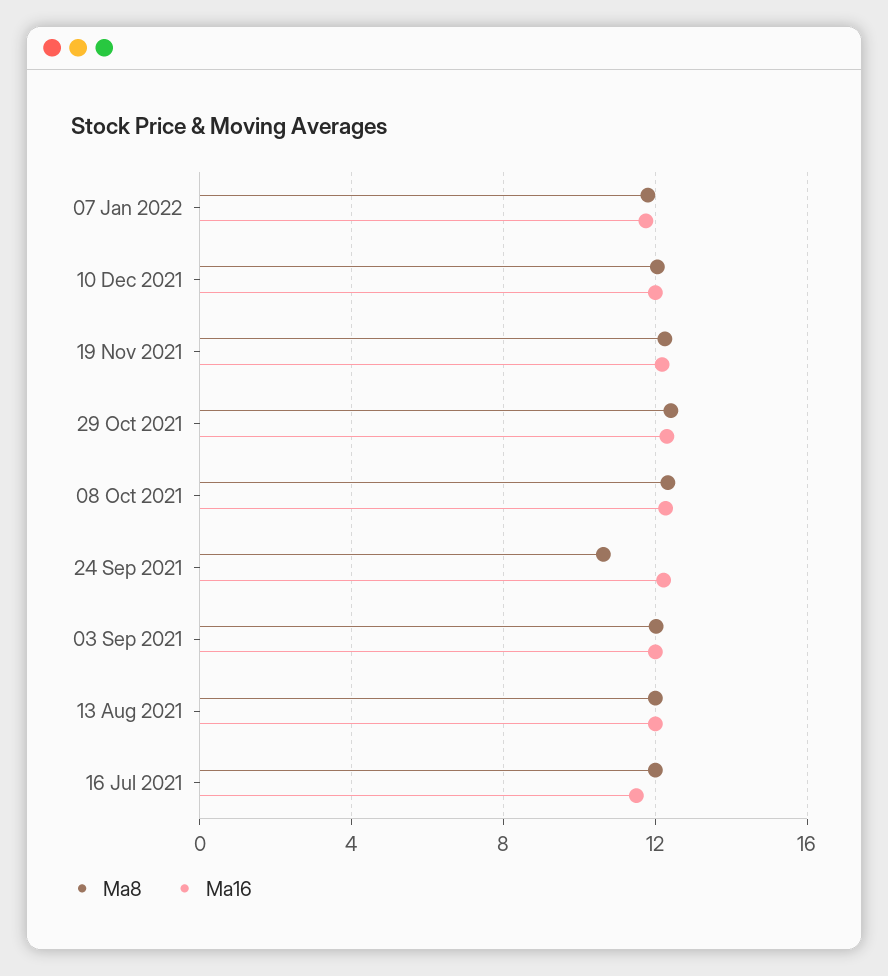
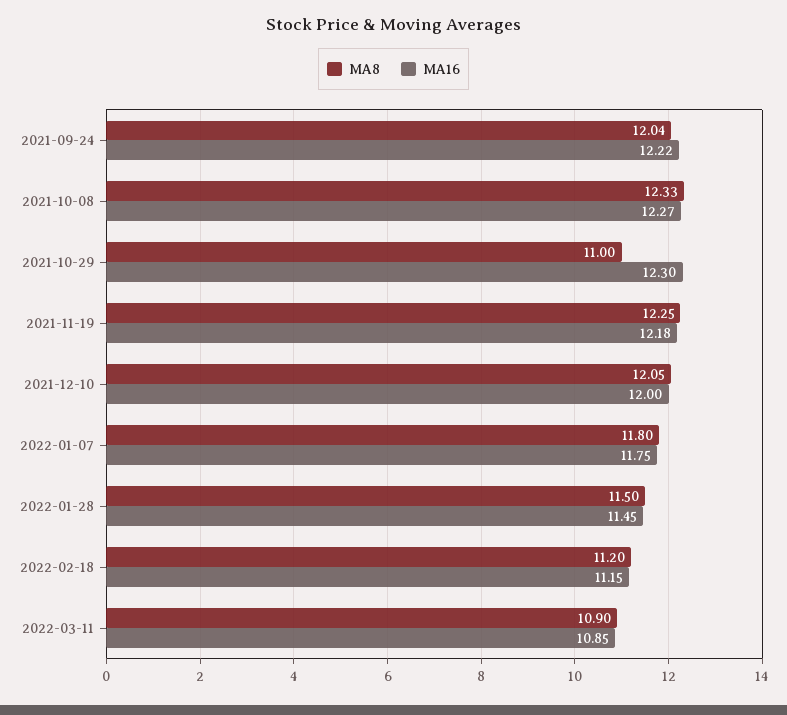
Ma8, 29 Oct 2021: 12.5 -> 11
Ma8, 24 Sep 2021: 10.5 -> 12.04
Ma8, 03 Sep 2021: 12 -> none
Ma16, 03 Sep 2021: 12 -> none
Ma8, 13 Aug 2021: 12 -> none
Ma16, 13 Aug 2021: 12 -> none
Ma8, 16 Jul 2021: 12 -> none
Ma16, 16 Jul 2021: 11.5 -> none
Ma8, 2022-01-28: none -> 11.5
Ma16, 2022-01-28: none -> 11.45
Ma8, 2022-02-18: none -> 11.2
Ma16, 2022-02-18: none -> 11.15
Ma8, 2022-03-11: none -> 10.9
Ma16, 2022-03-11: none -> 10.85

